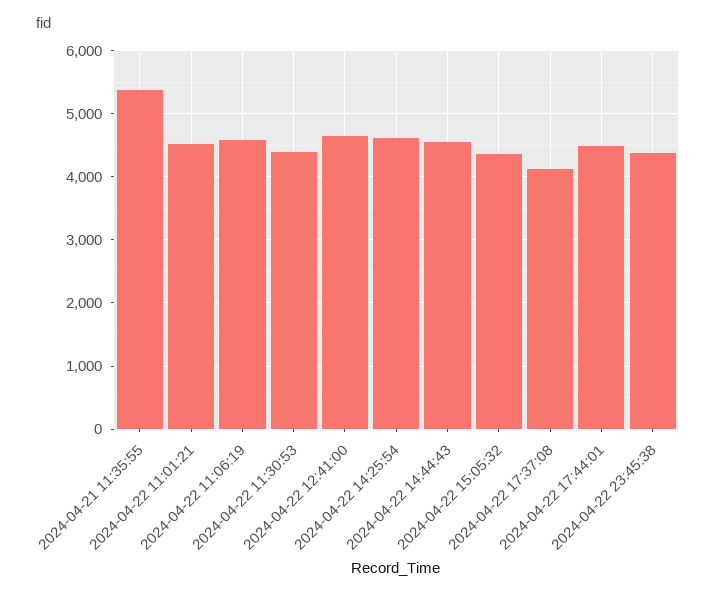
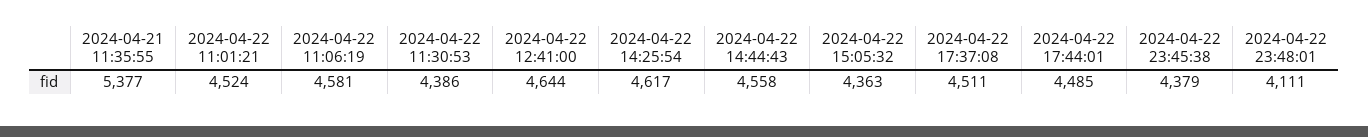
2024-04-22 17:37:08: 4100 -> 4511
2024-04-22 23:48:01: none -> 4111

